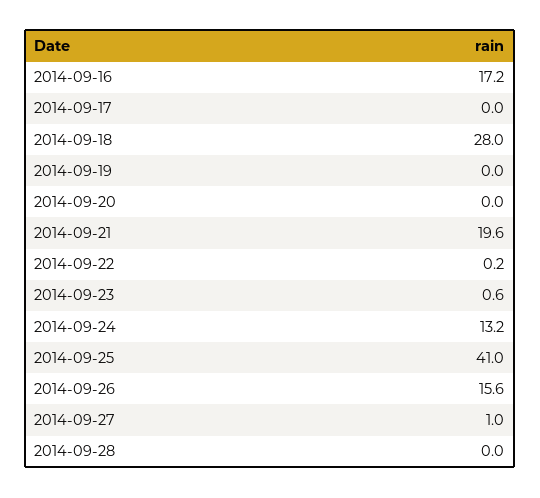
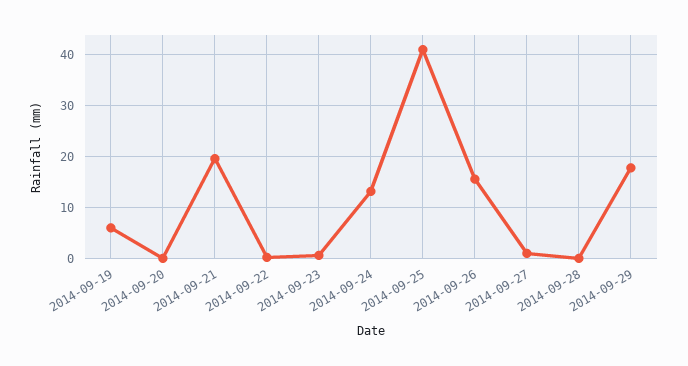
2014-09-16: 17.2 -> none
2014-09-17: 0 -> none
2014-09-18: 28 -> none
2014-09-19: 0 -> 6
2014-09-29: none -> 18

